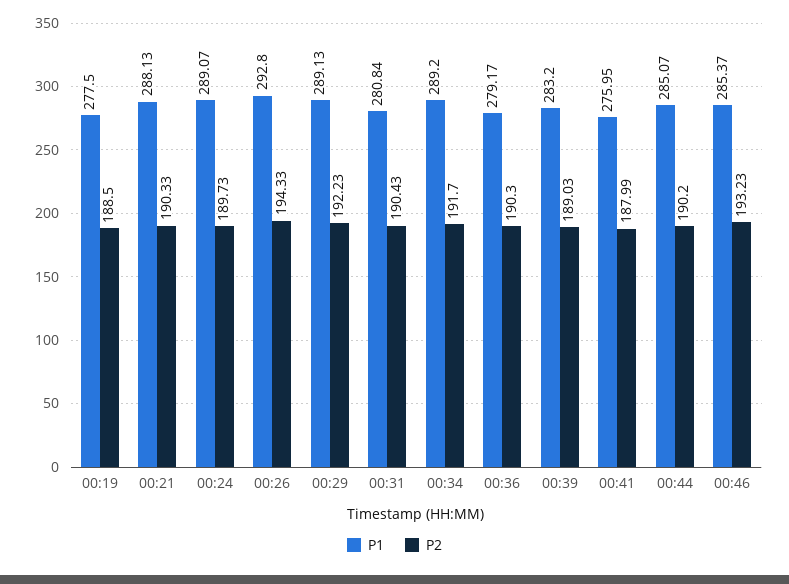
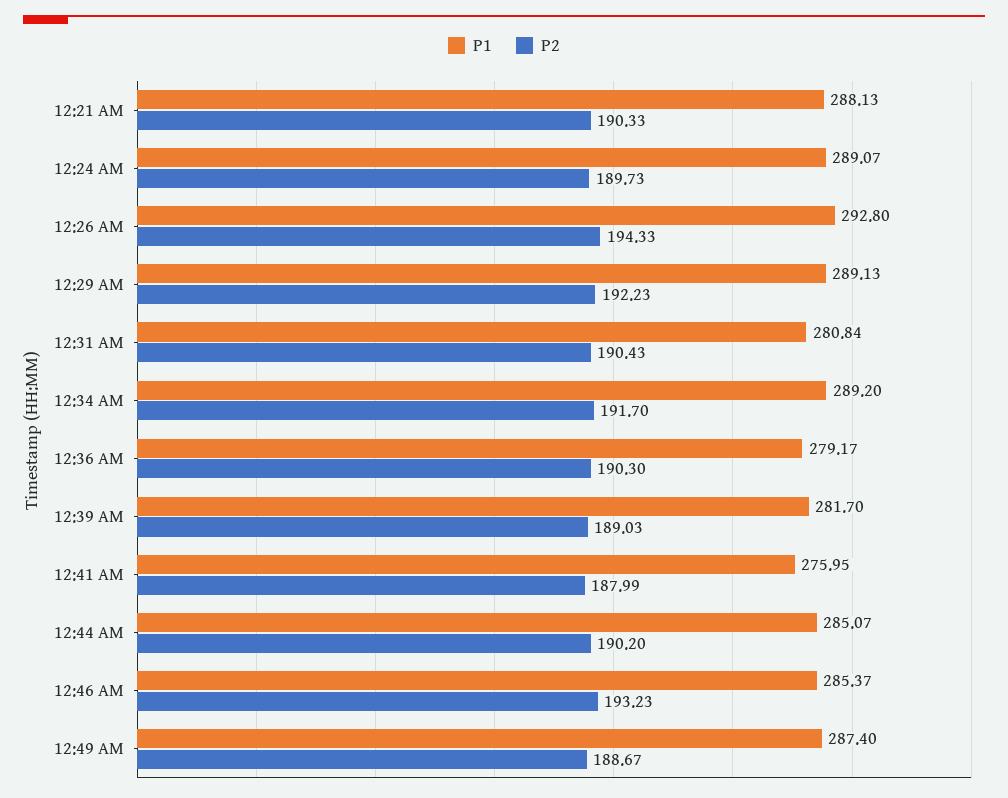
P1, 00:19: 277.5 -> none
P2, 00:19: 188.5 -> none
P1, 00:39: 283.2 -> 281.7
P1, 12:49 AM: none -> 287.4
P2, 12:49 AM: none -> 188.67

